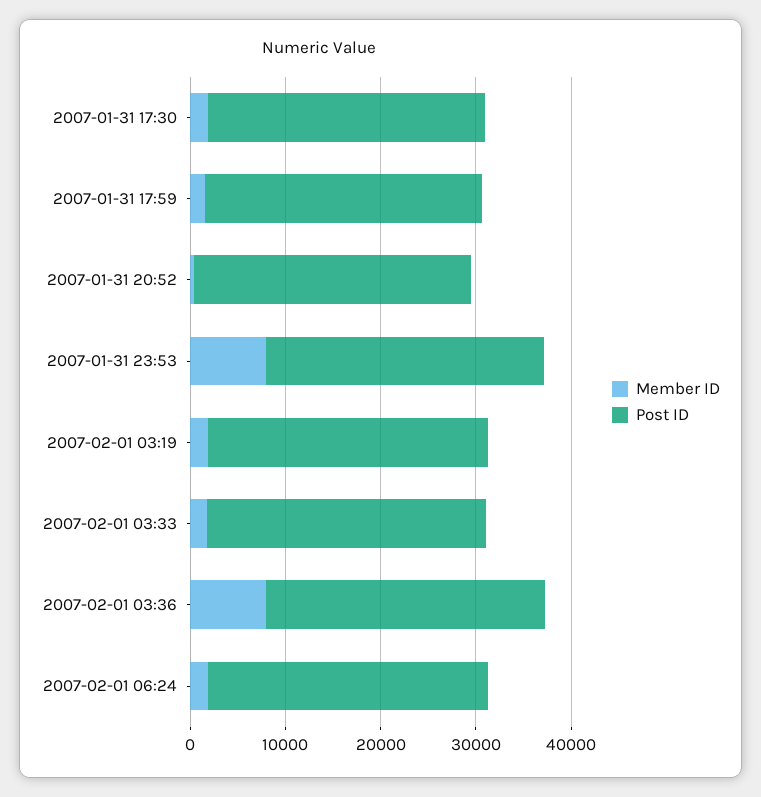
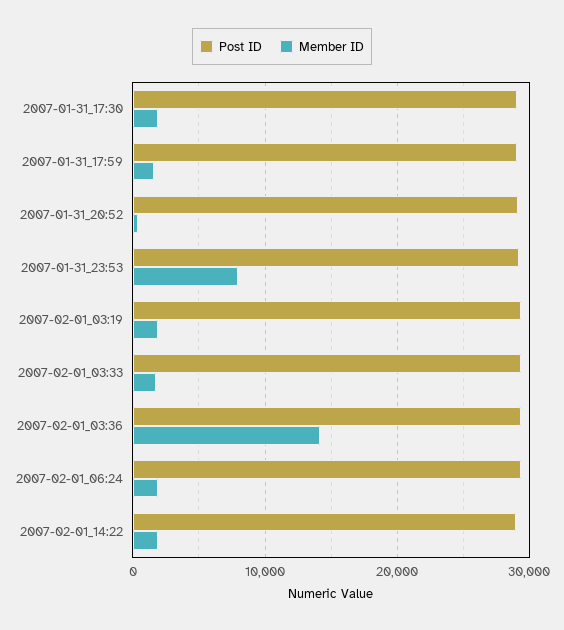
Member ID, 2007-02-01 03:36: 8000 -> 14000
Post ID, 2007-02-01_14:22: none -> 29000
Member ID, 2007-02-01_14:22: none -> 2000

